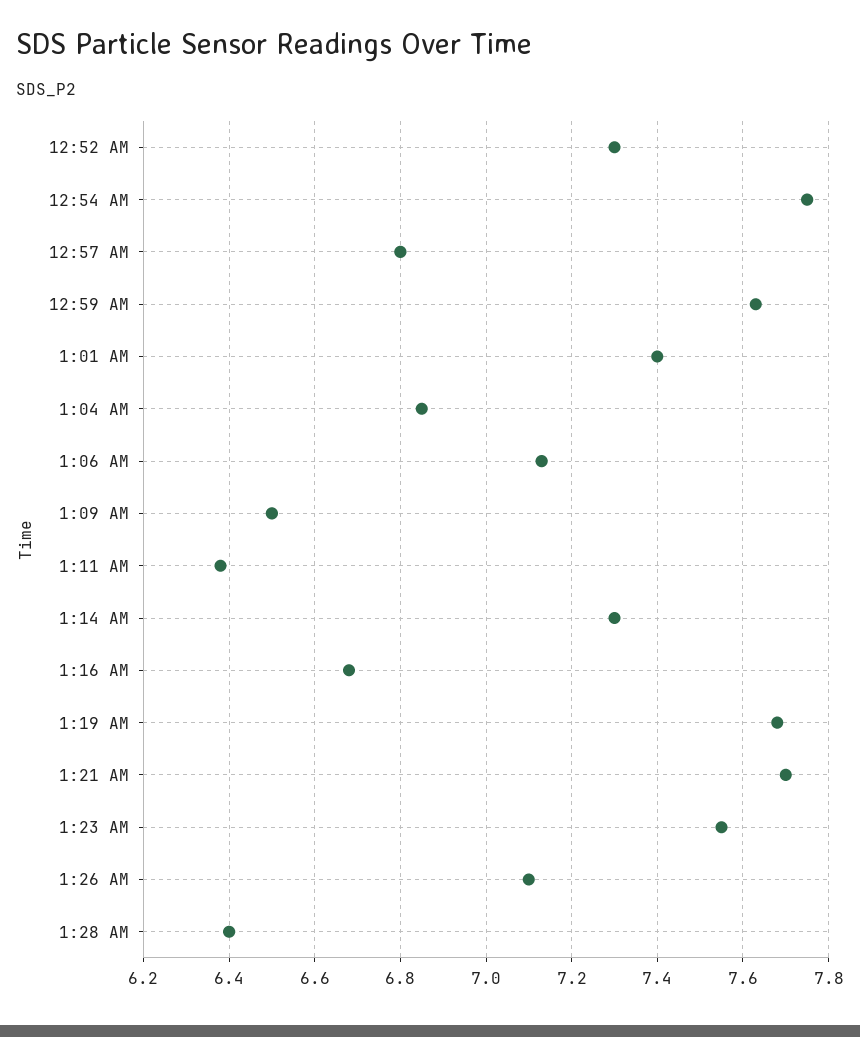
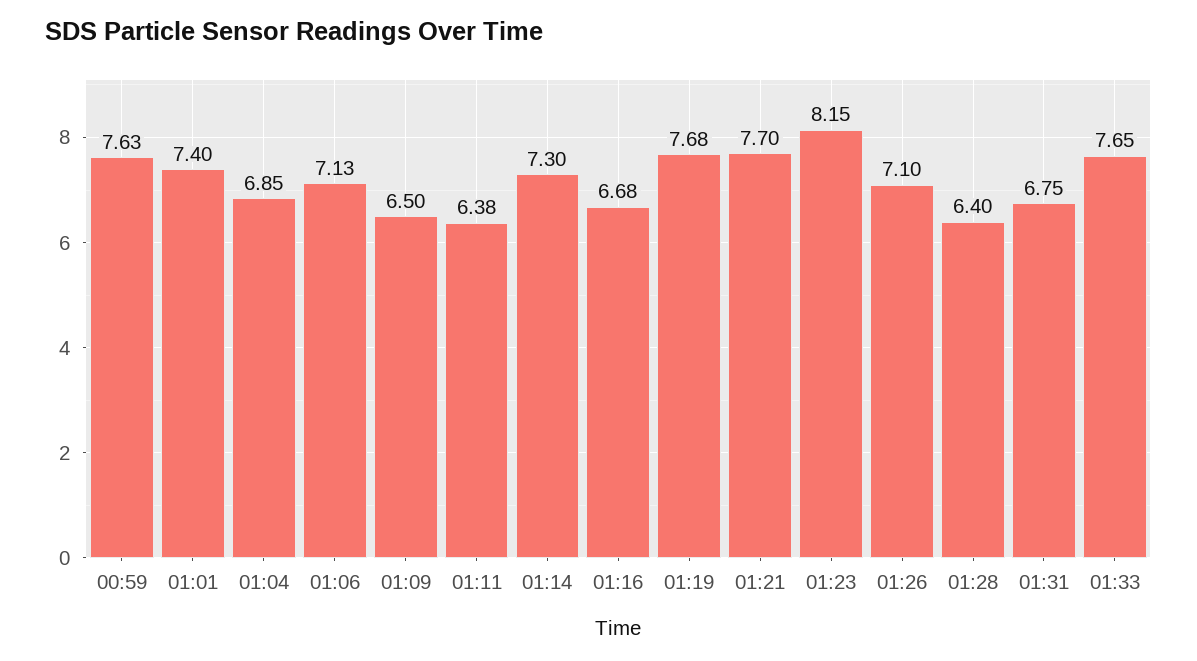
12:52 AM: 7.3 -> none
12:54 AM: 7.75 -> none
12:57 AM: 6.8 -> none
1:23 AM: 7.55 -> 8.15
01:31: none -> 6.75
01:33: none -> 7.65

